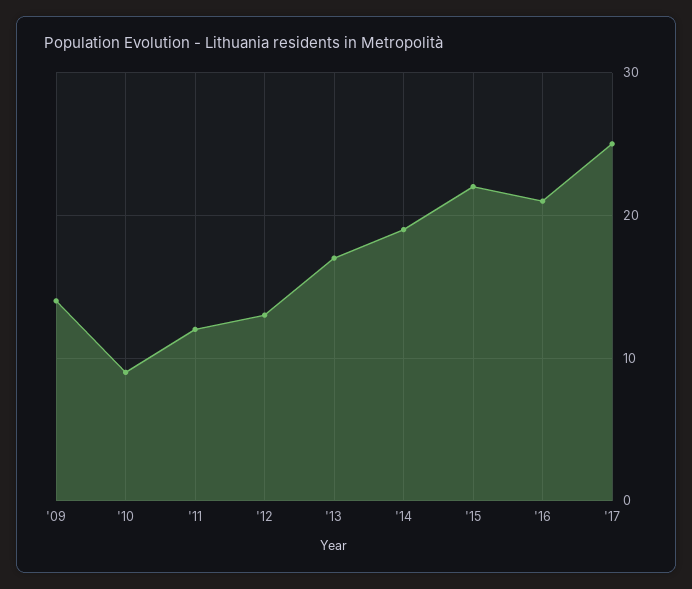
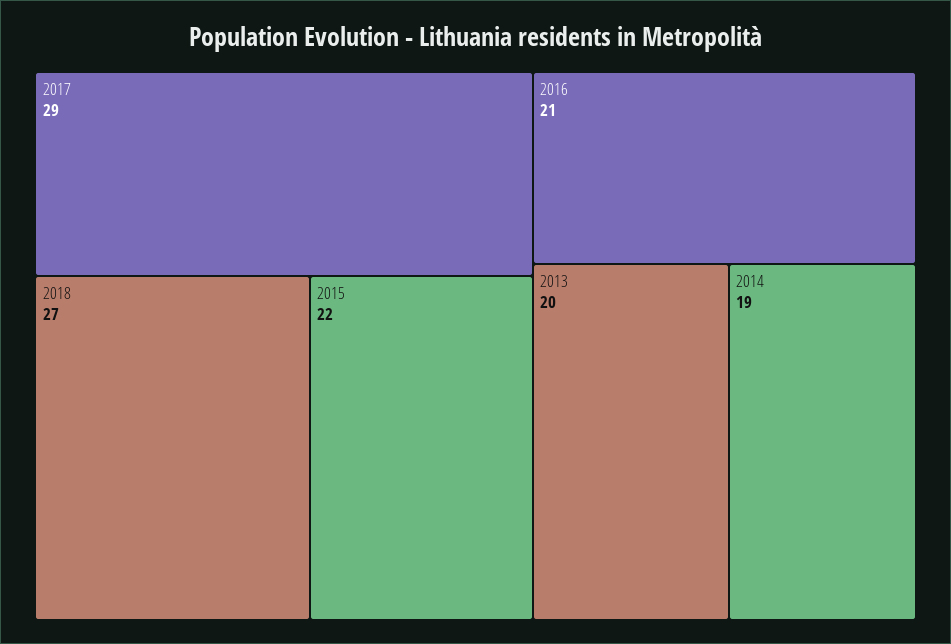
'09: 14 -> none
'10: 9 -> none
'11: 12 -> none
'12: 13 -> none
'13: 17 -> 20
'17: 25 -> 29
2018: none -> 27

